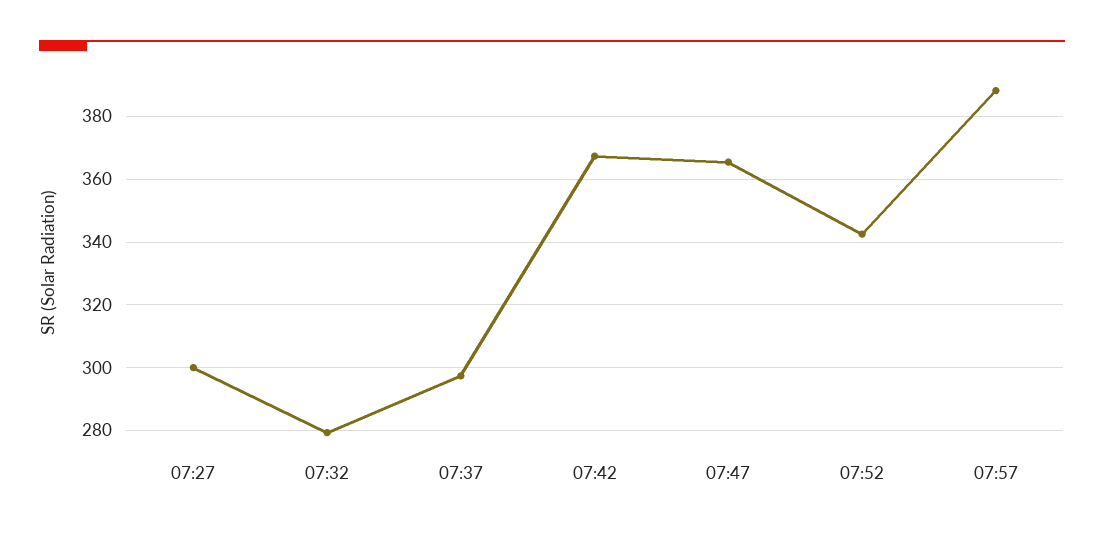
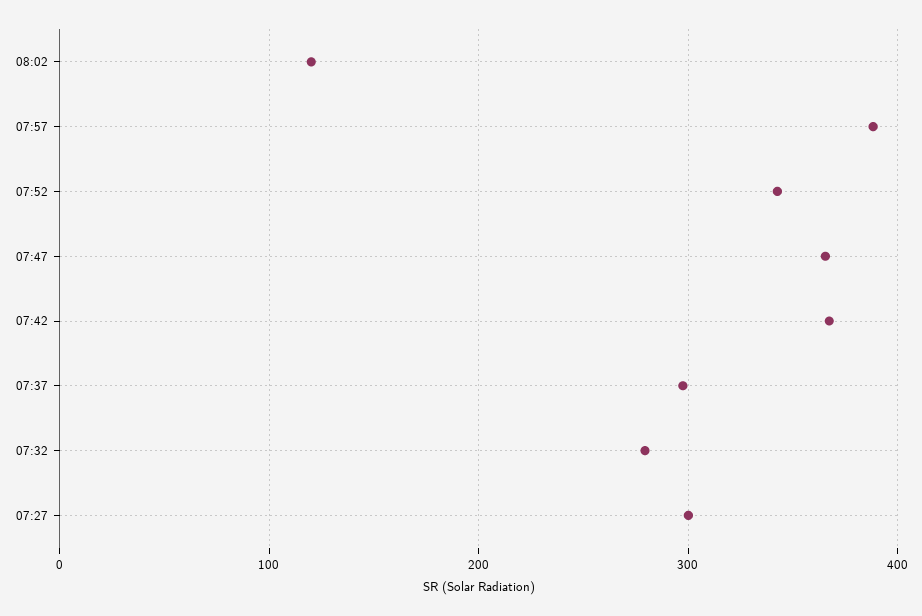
08:02: none -> 120

